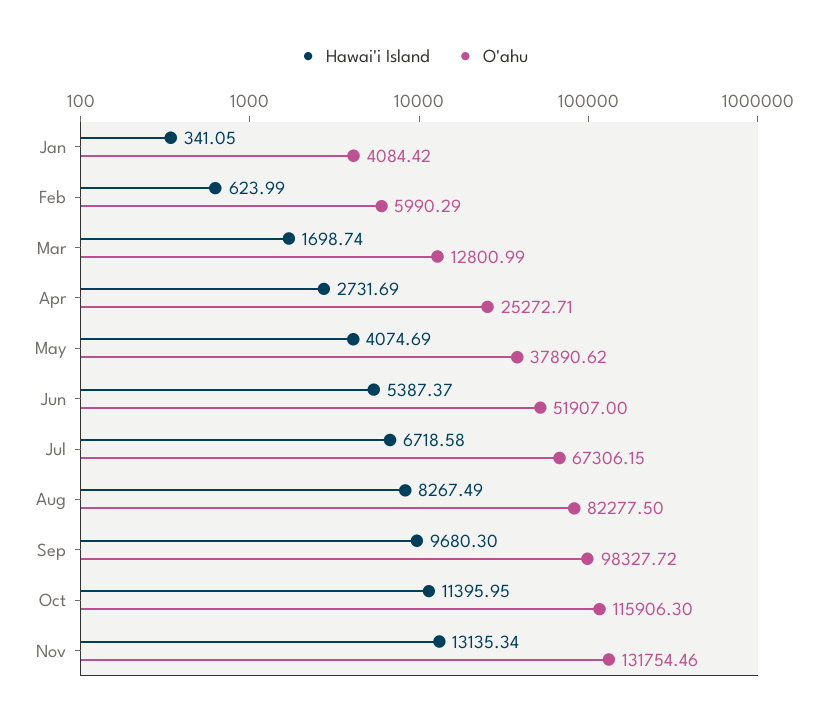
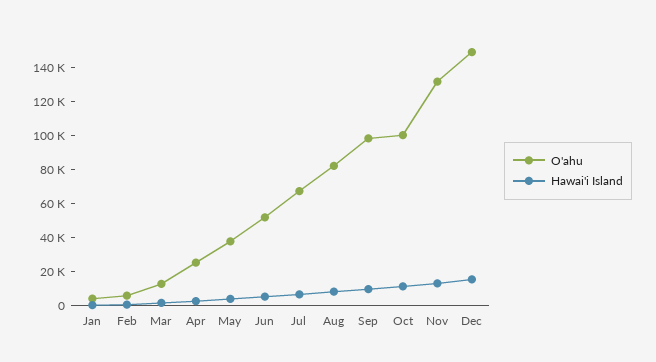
O'ahu, Oct: 115906.3 -> 100000
O'ahu, Dec: none -> 150000
Hawai'i Island, Dec: none -> 15000

